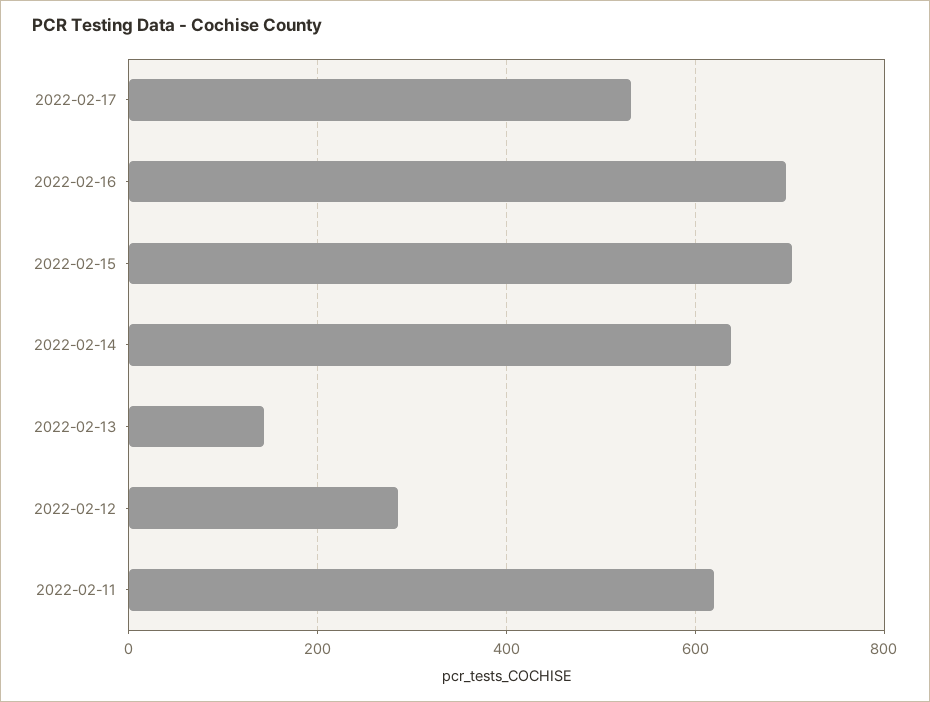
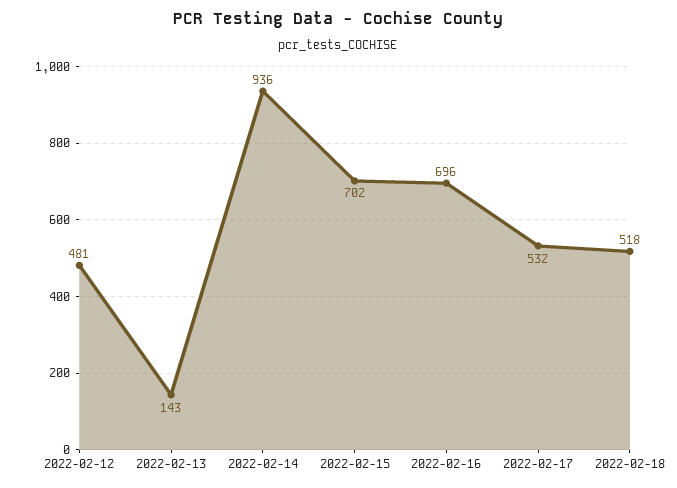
2022-02-14: 640 -> 936
2022-02-12: 280 -> 481
2022-02-11: 620 -> none
2022-02-18: none -> 518

